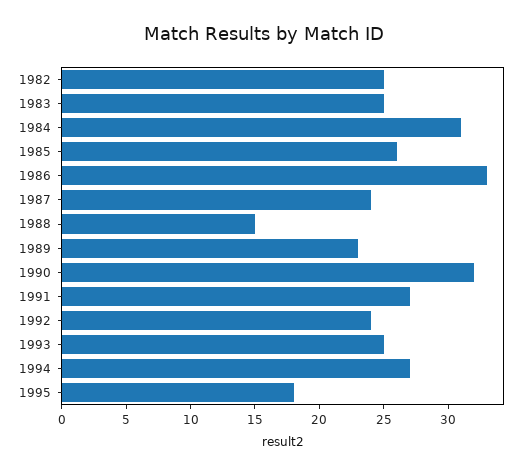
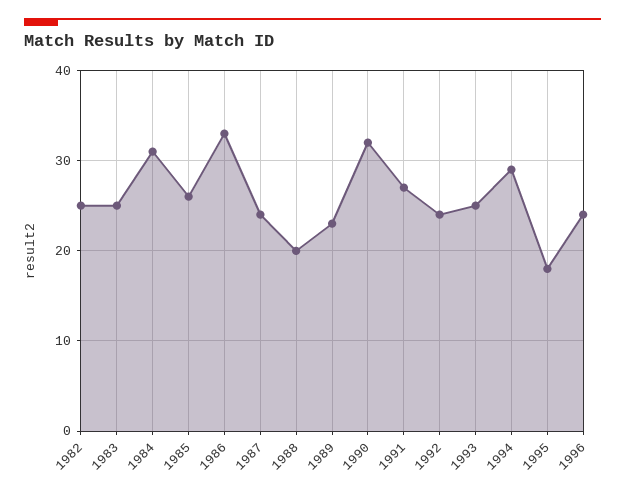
1988: 15 -> 20
1994: 27 -> 29
1996: none -> 24

